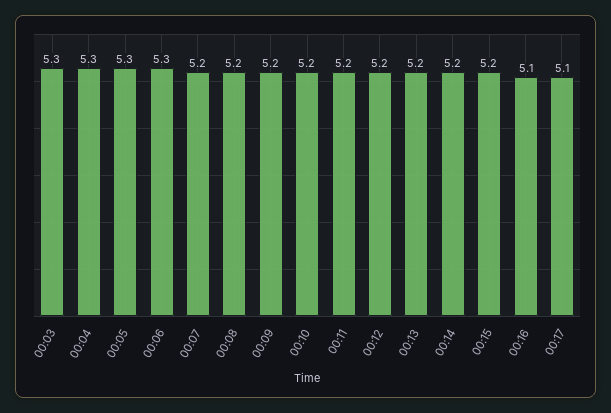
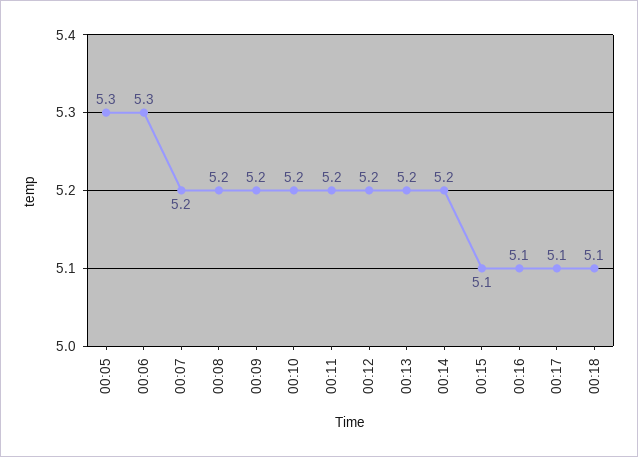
00:03: 5.3 -> none
00:04: 5.3 -> none
00:15: 5.2 -> 5.1
00:18: none -> 5.1

